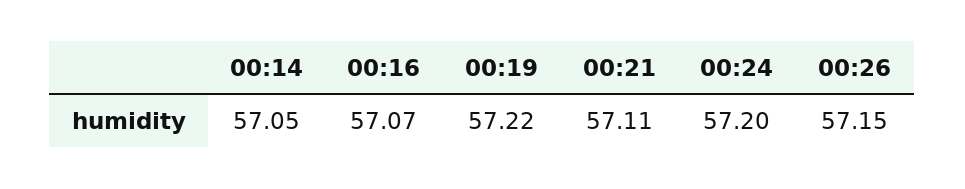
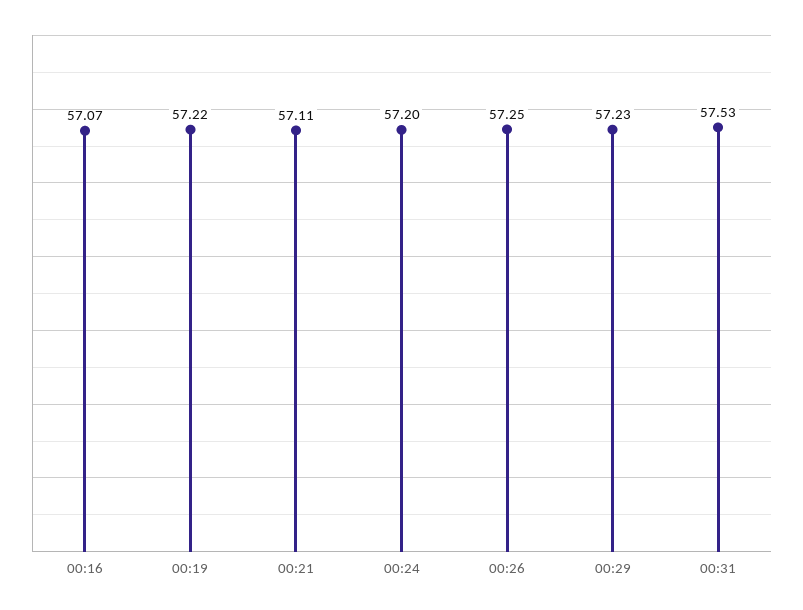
00:14: 57.05 -> none
00:26: 57.15 -> 57.25
00:29: none -> 57.23
00:31: none -> 57.53

